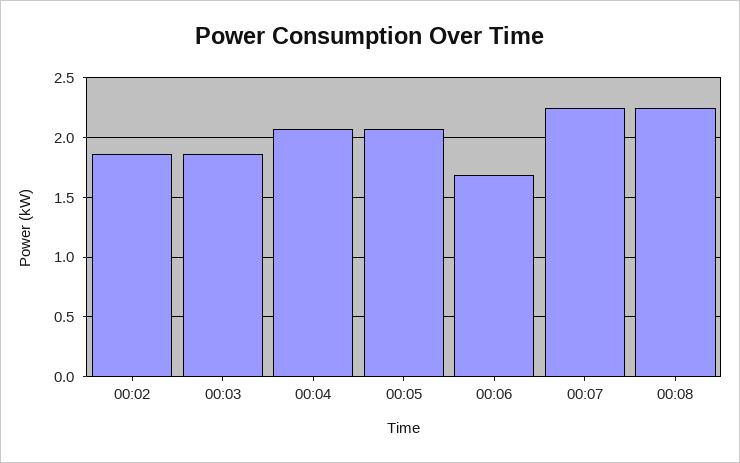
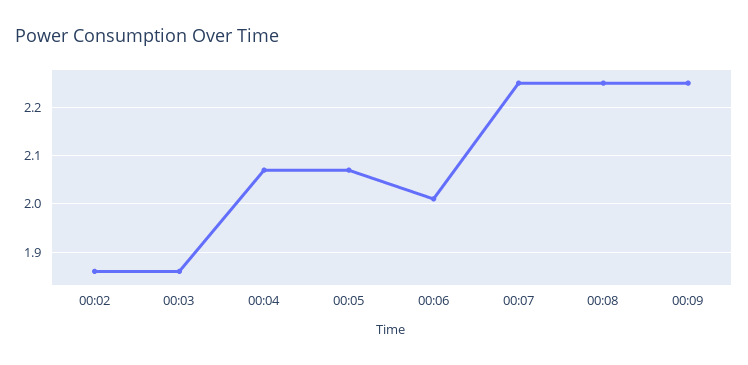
00:06: 1.7 -> 2
00:09: none -> 2.25

